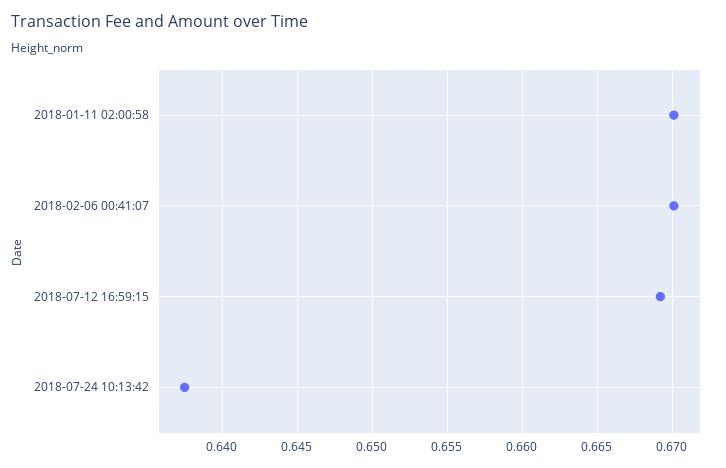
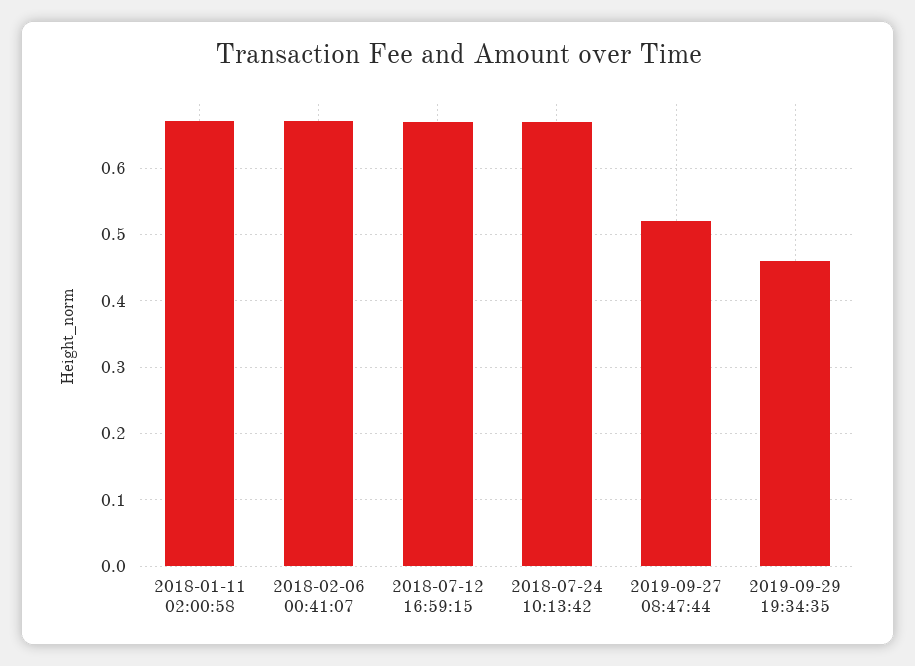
2018-07-24 10:13:42: 0.6375 -> 0.67
2019-09-27 08:47:44: none -> 0.52
2019-09-29 19:34:35: none -> 0.46

